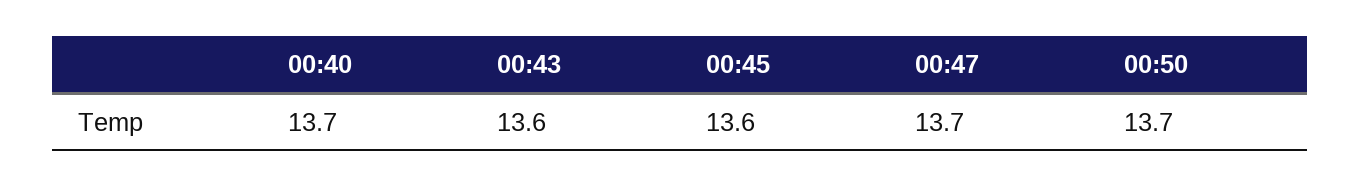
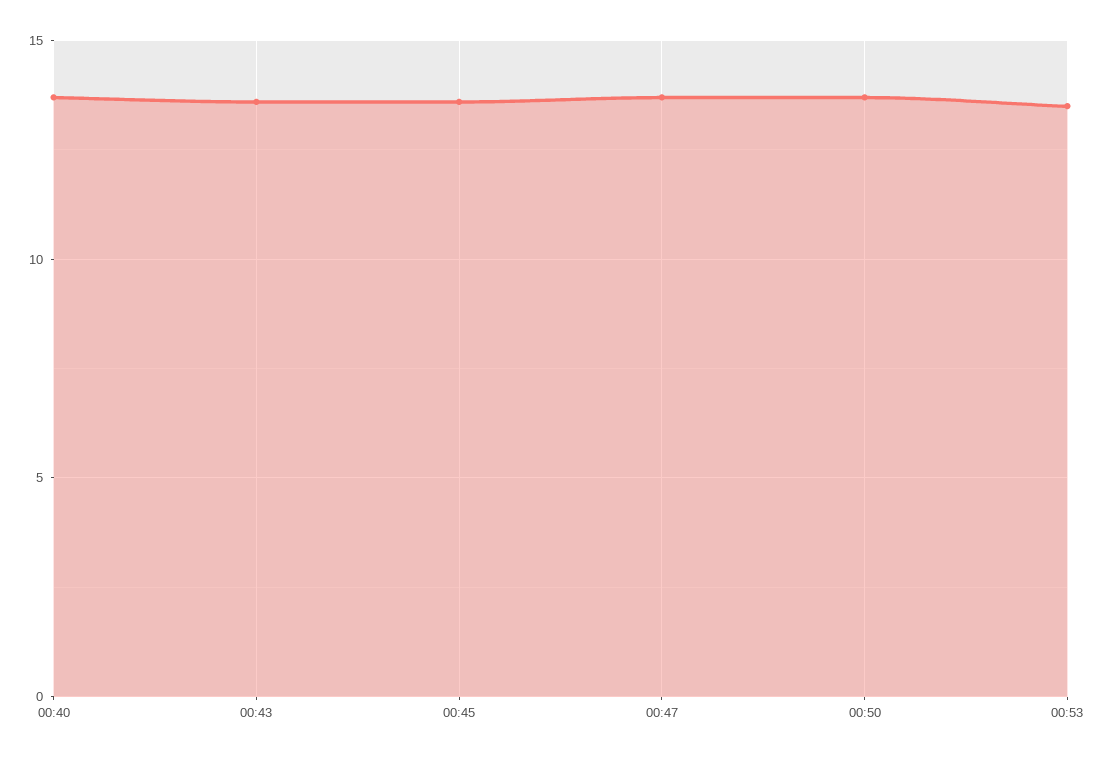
00:53: none -> 13.5

